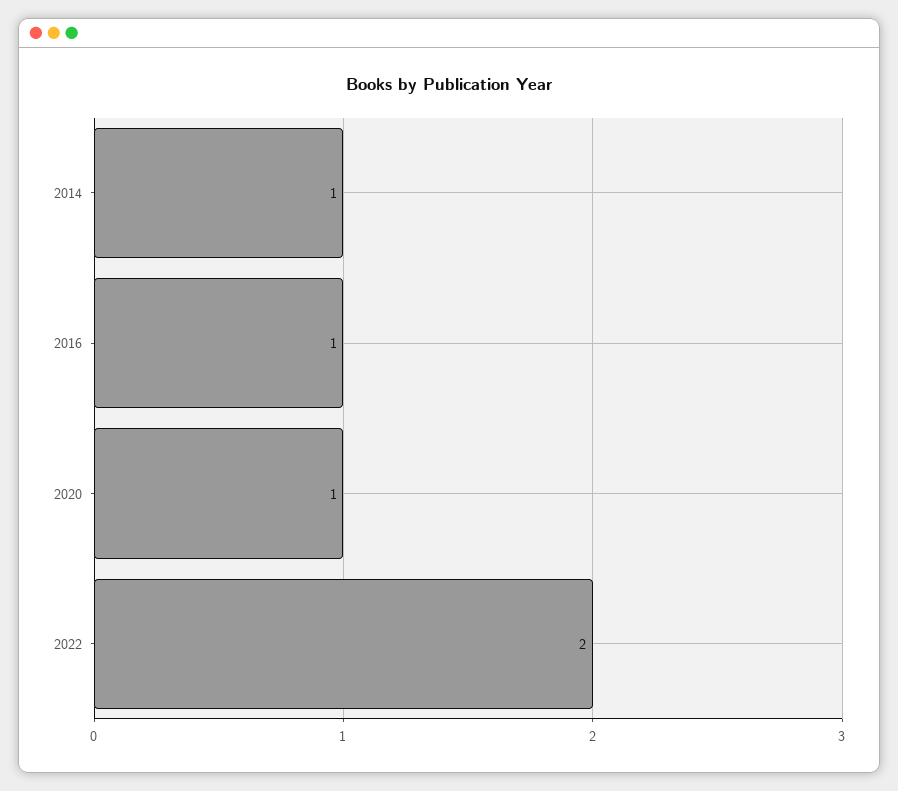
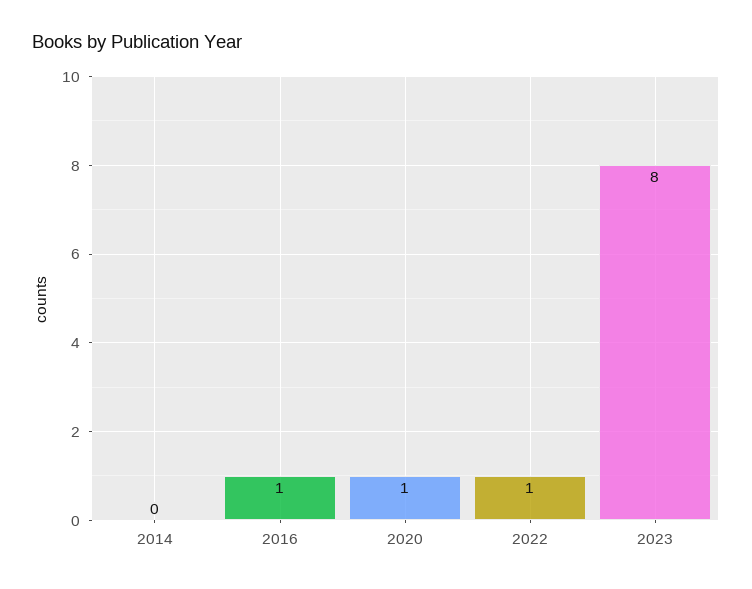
2014: 1 -> 0
2022: 2 -> 1
2023: none -> 8

